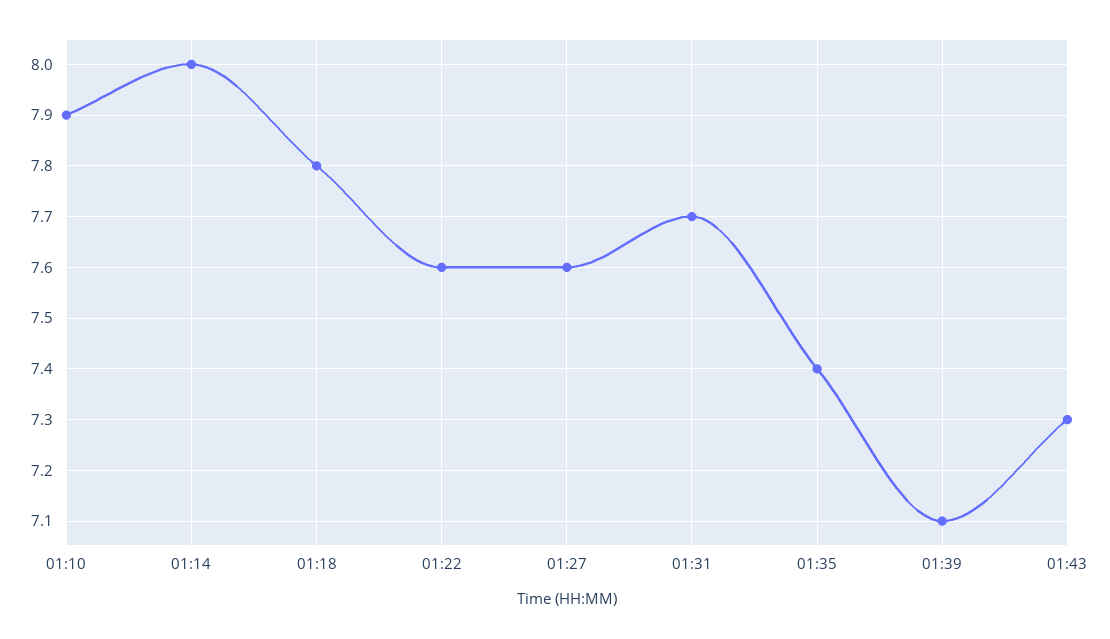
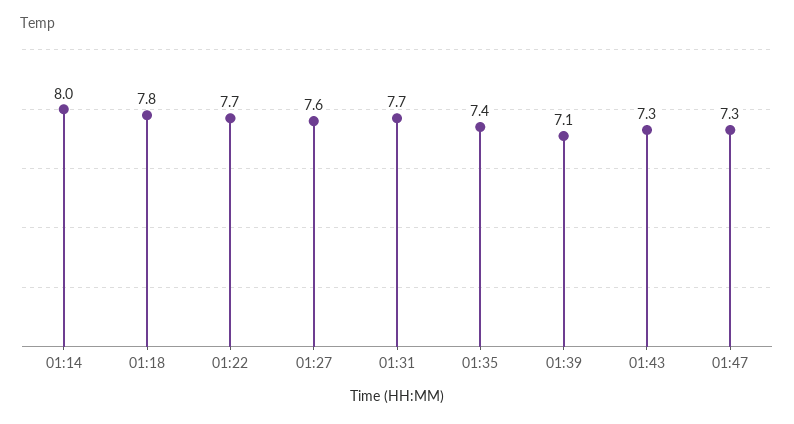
01:10: 7.9 -> none
01:22: 7.6 -> 7.7
01:47: none -> 7.3

